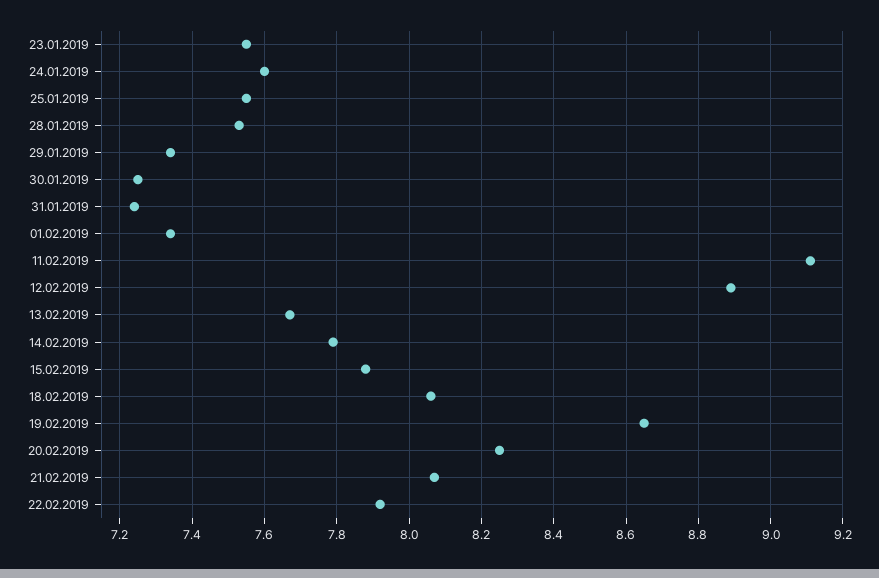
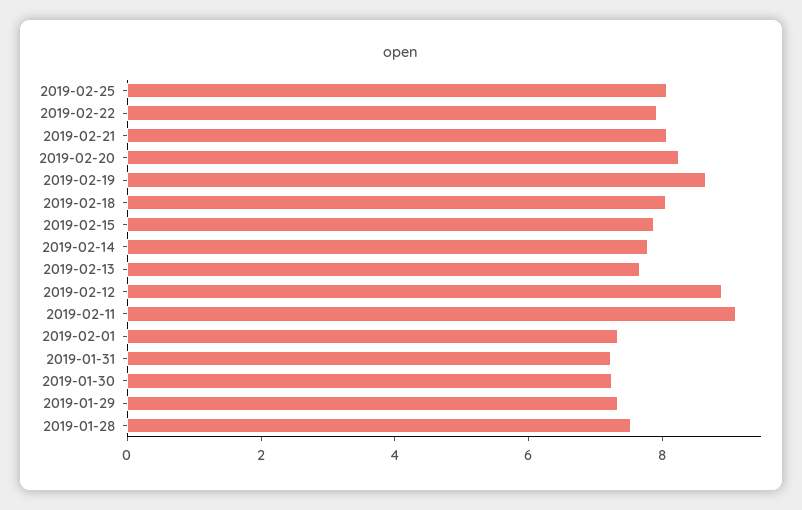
23.01.2019: 7.55 -> none
24.01.2019: 7.6 -> none
25.01.2019: 7.55 -> none
2019-02-25: none -> 8

